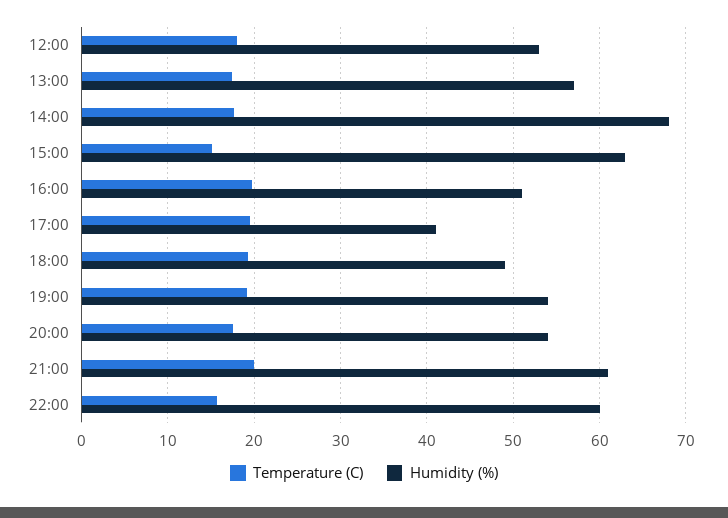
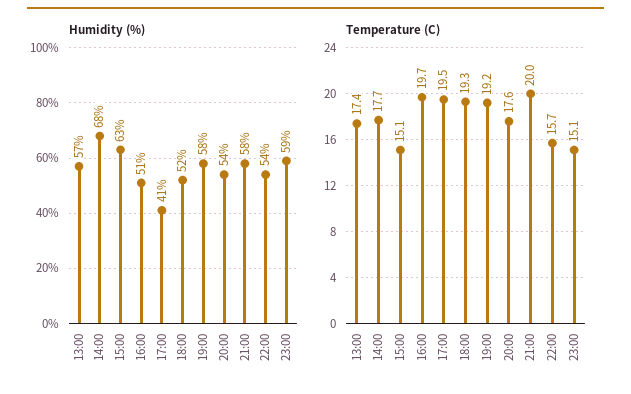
Temperature (C), 12:00: 18 -> none
Humidity (%), 12:00: 53 -> none
Humidity (%), 18:00: 49 -> 52
Humidity (%), 19:00: 54 -> 58
Humidity (%), 21:00: 61 -> 58
Humidity (%), 22:00: 60 -> 54
Humidity (%), 23:00: none -> 59
Temperature (C), 23:00: none -> 15.1

